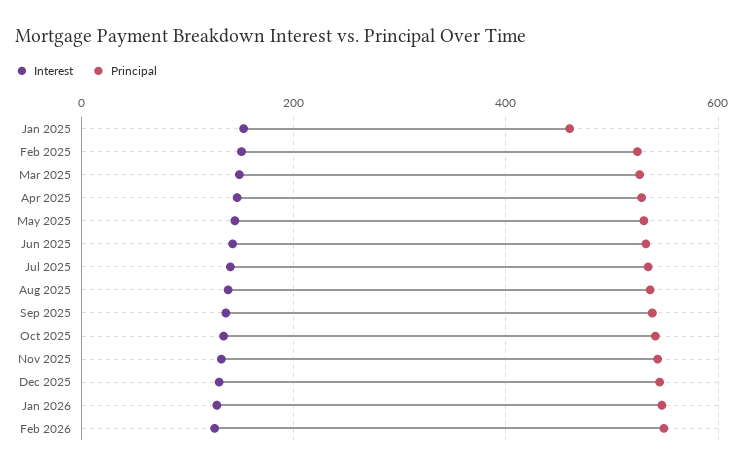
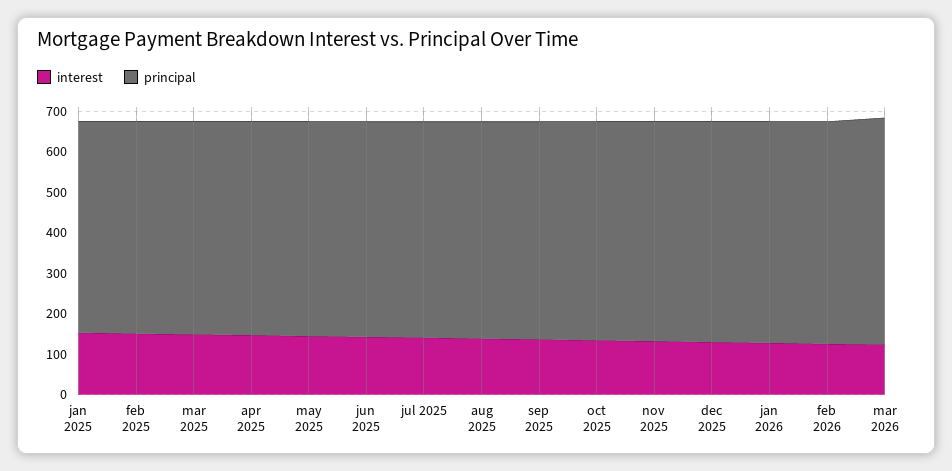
Principal, Jan 2025: 460 -> 520
Interest, mar 2026: none -> 120
Principal, mar 2026: none -> 560

